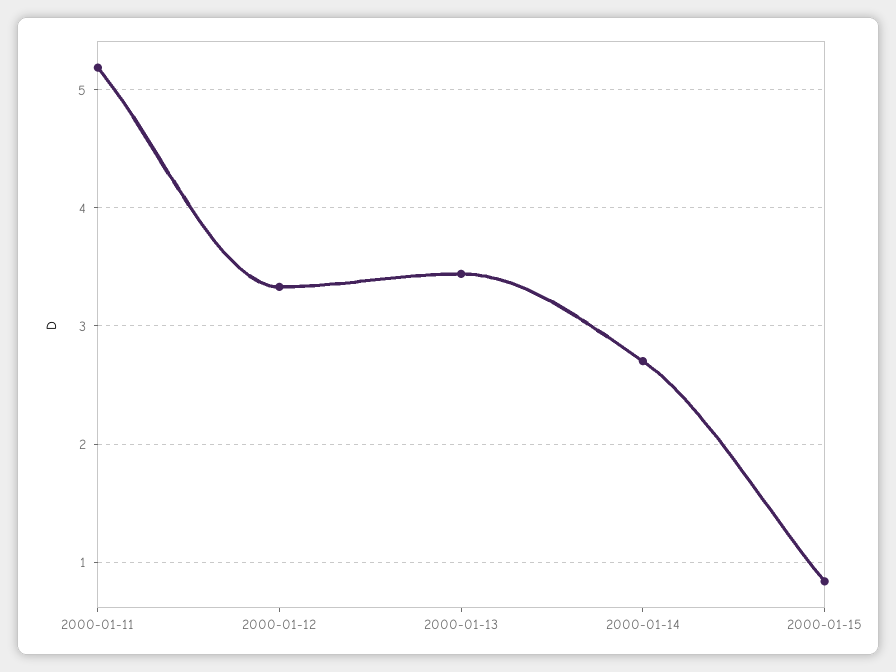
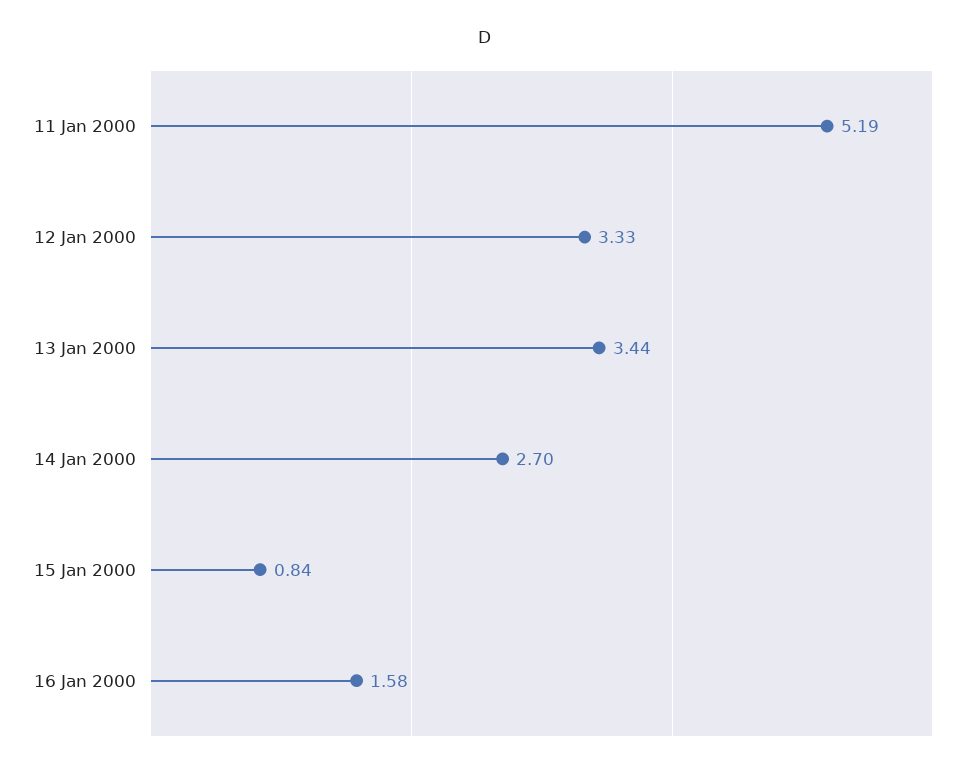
16 Jan 2000: none -> 1.58

